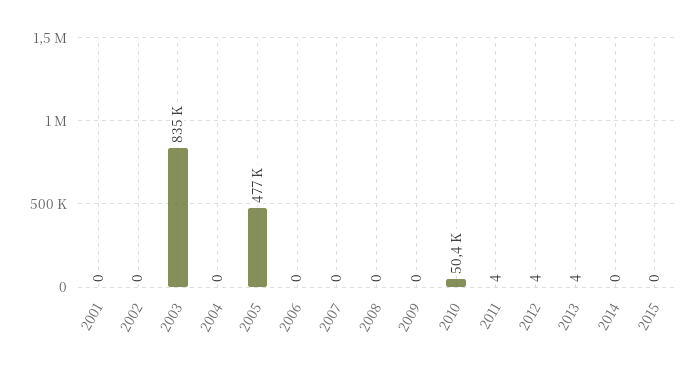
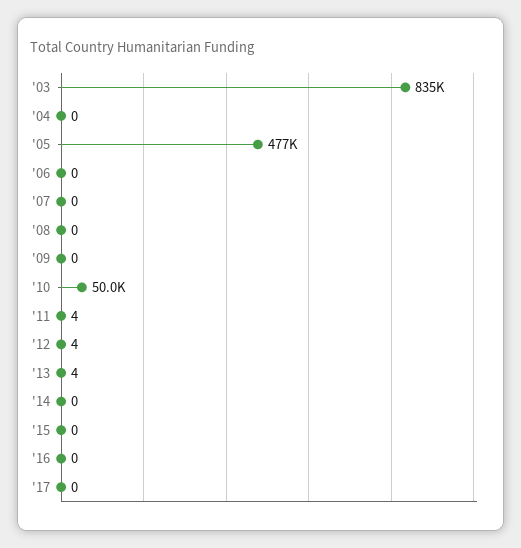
2001: 0 -> none
2002: 0 -> none
2010: 50400 -> 50000
'16: none -> 0
'17: none -> 0

